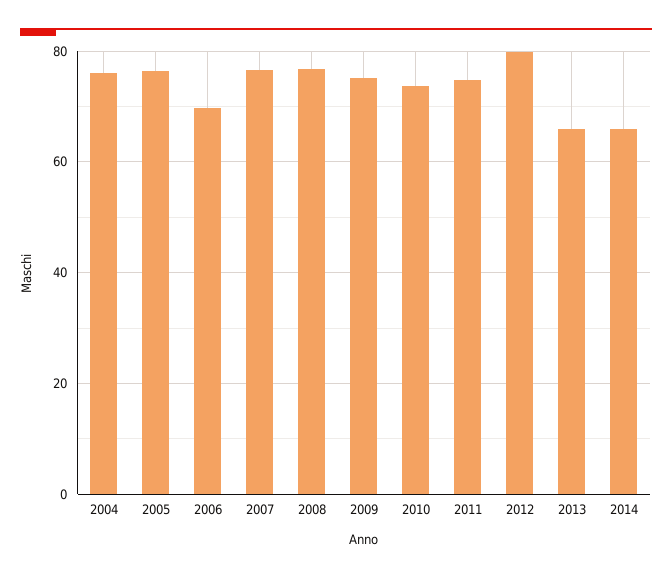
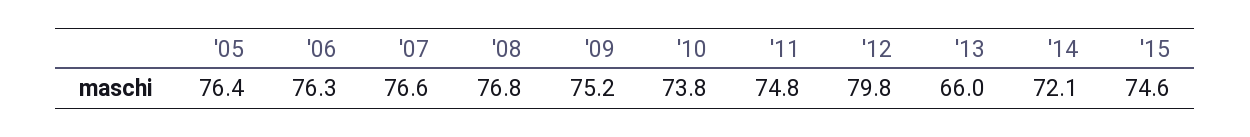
2004: 76 -> none
2006: 70 -> 76.3
2014: 66 -> 72.1
'15: none -> 74.6

